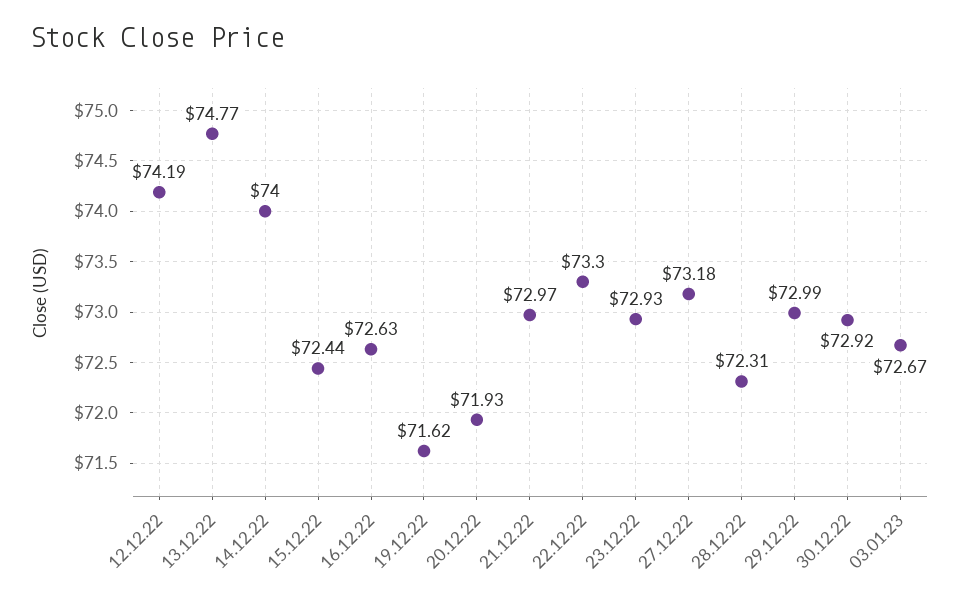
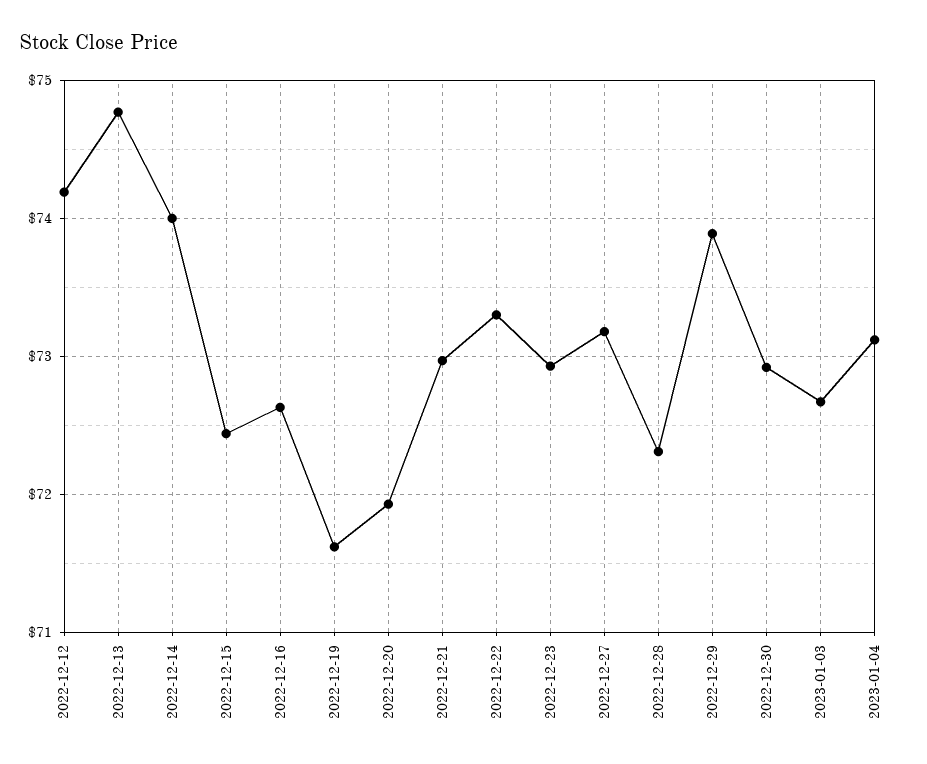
29.12.22: 72.99 -> 73.9
2023-01-04: none -> 73.1

